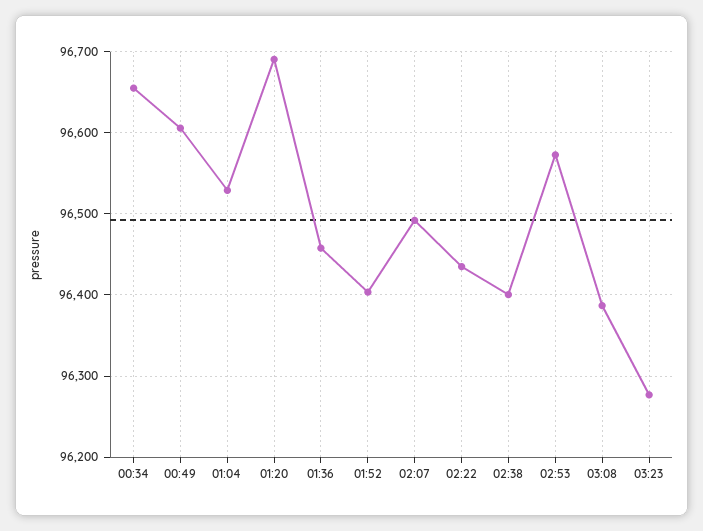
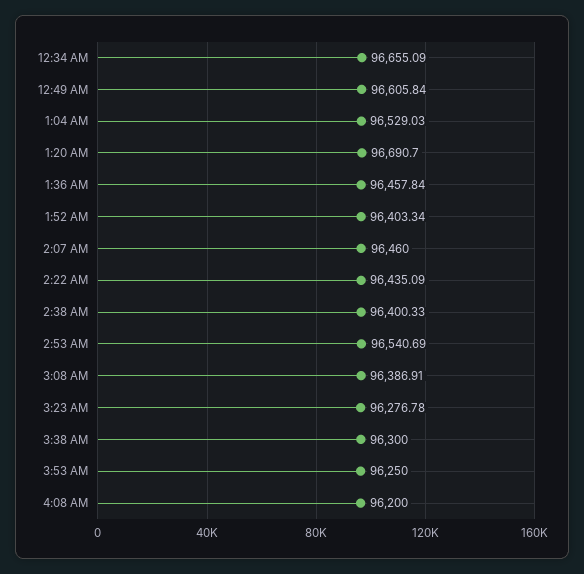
02:07: 96490 -> 96460
02:53: 96570 -> 96540.69
3:38 AM: none -> 96300
3:53 AM: none -> 96250
4:08 AM: none -> 96200

